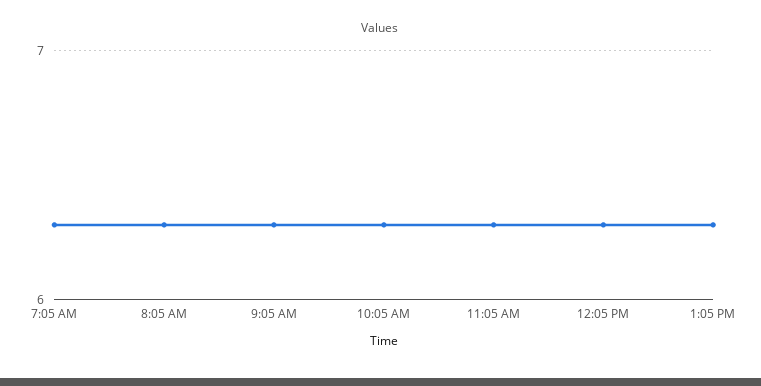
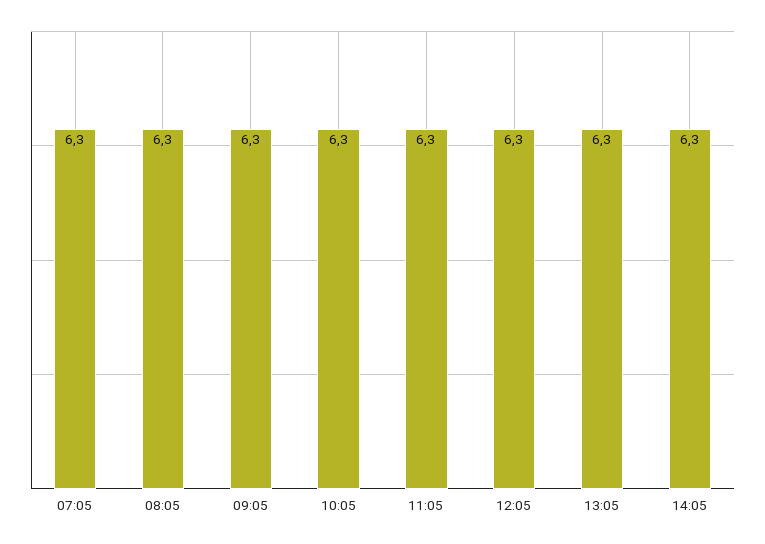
14:05: none -> 6.3

